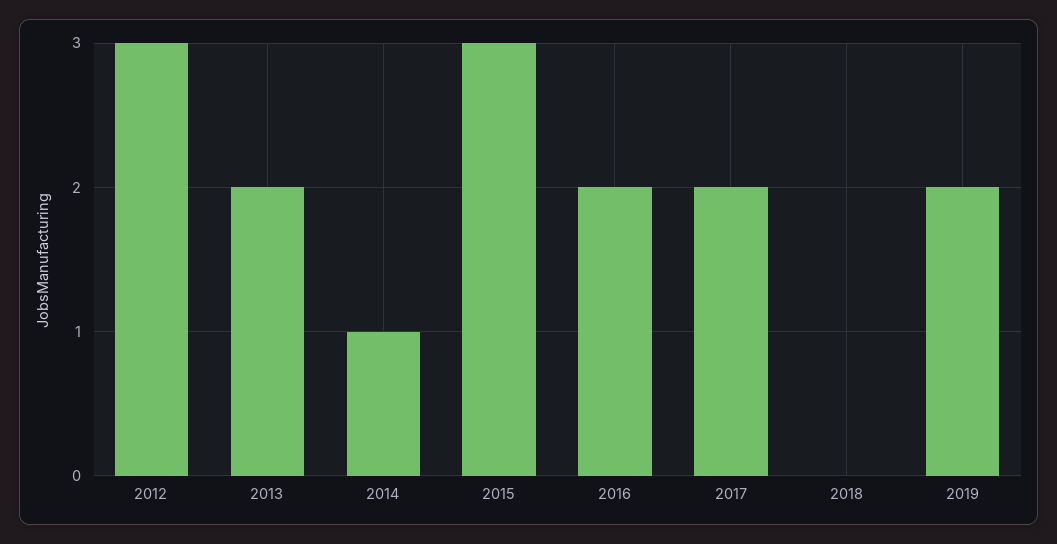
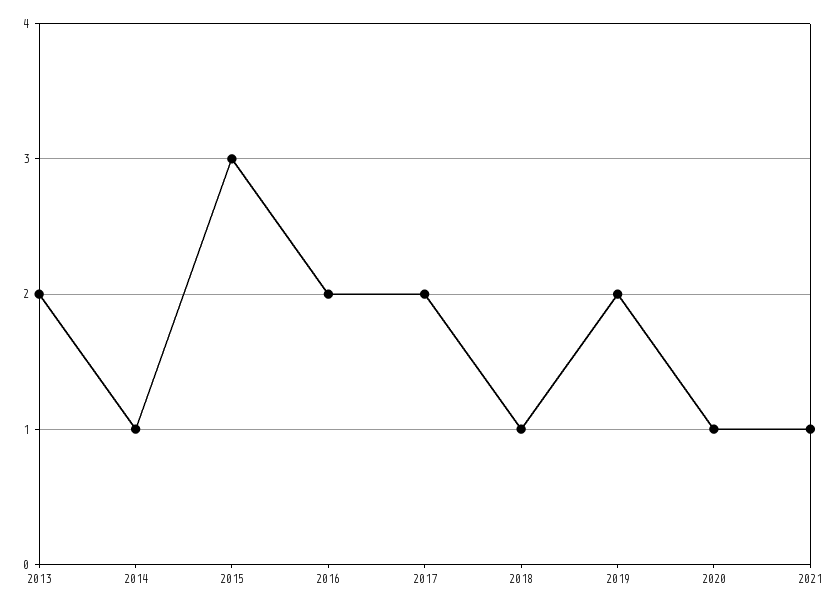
2012: 3 -> none
2018: 0 -> 1
2020: none -> 1
2021: none -> 1

